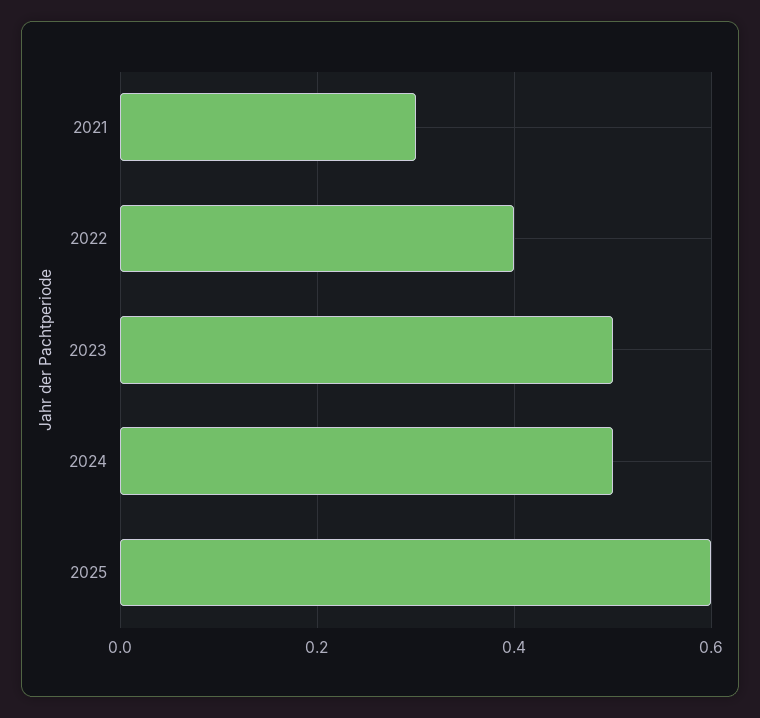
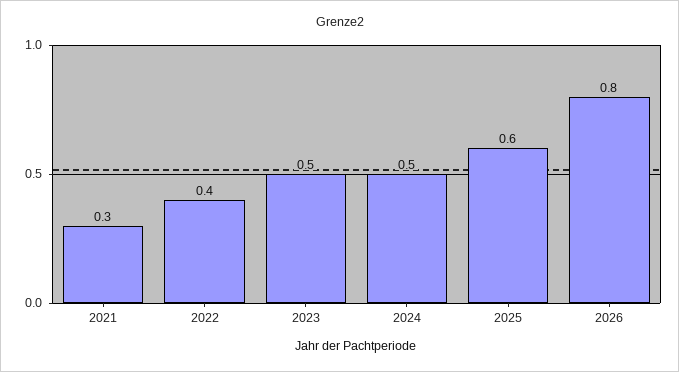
2026: none -> 0.8

